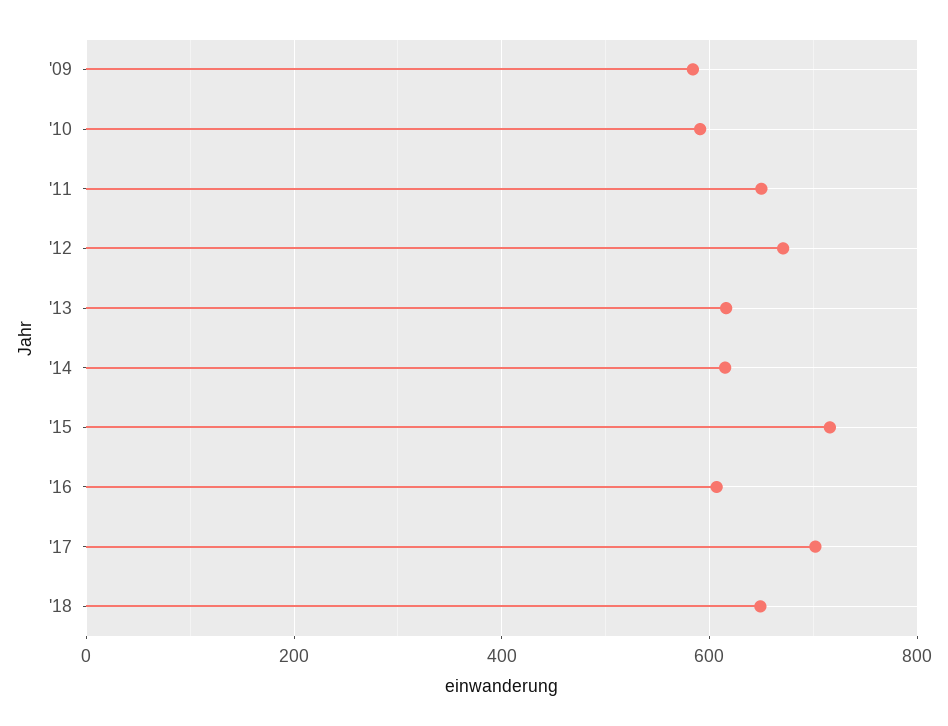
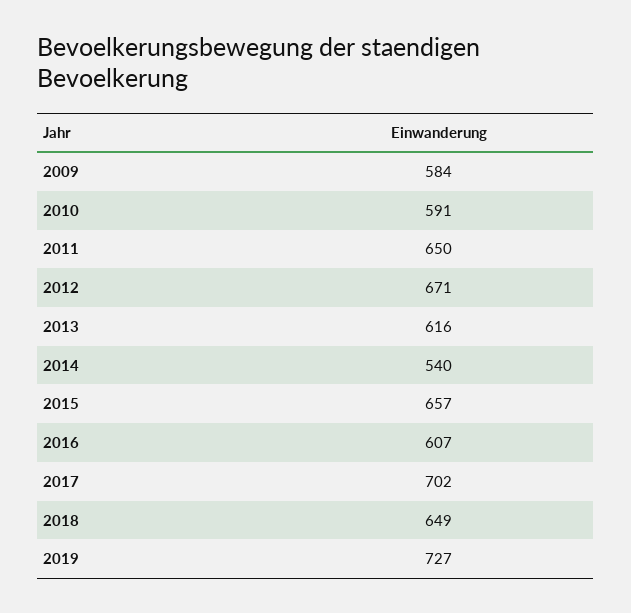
'14: 620 -> 540
'15: 720 -> 657
2019: none -> 727

